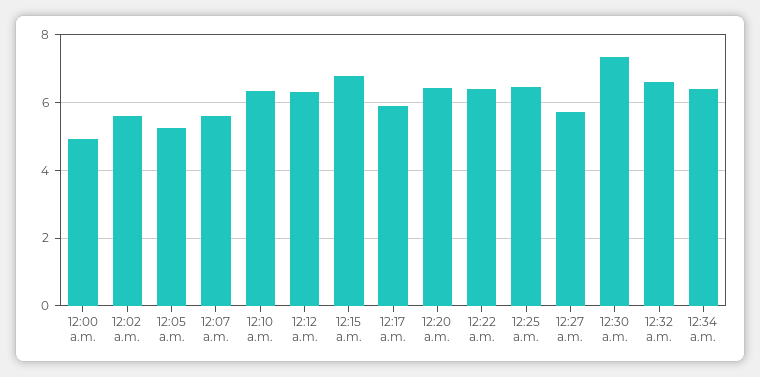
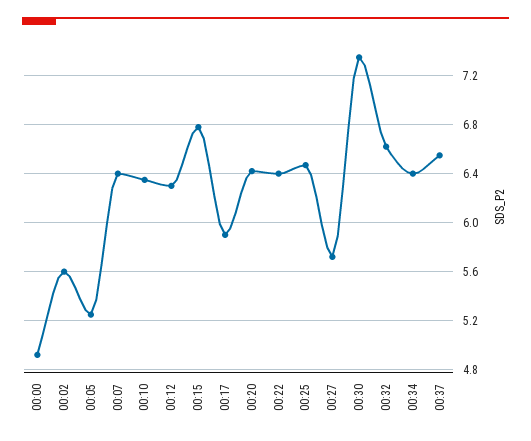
12:07 a.m.: 5.6 -> 6.4
00:37: none -> 6.55

